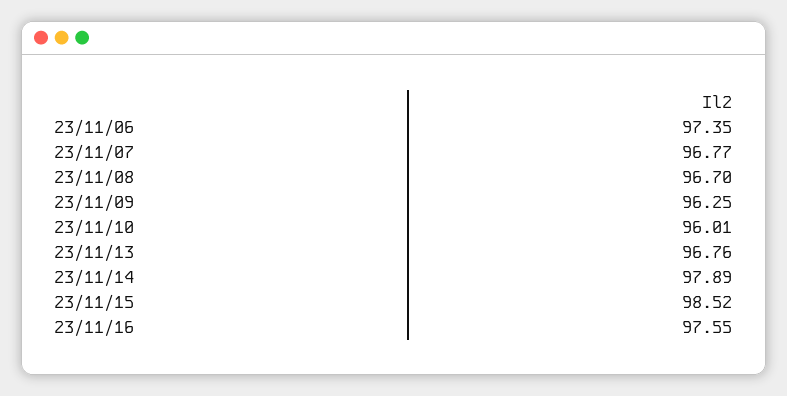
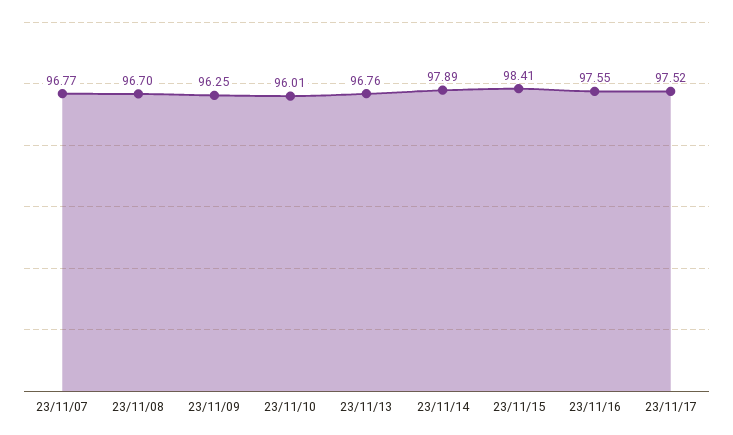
23/11/06: 97.35 -> none
23/11/15: 98.52 -> 98.41
23/11/17: none -> 97.52

